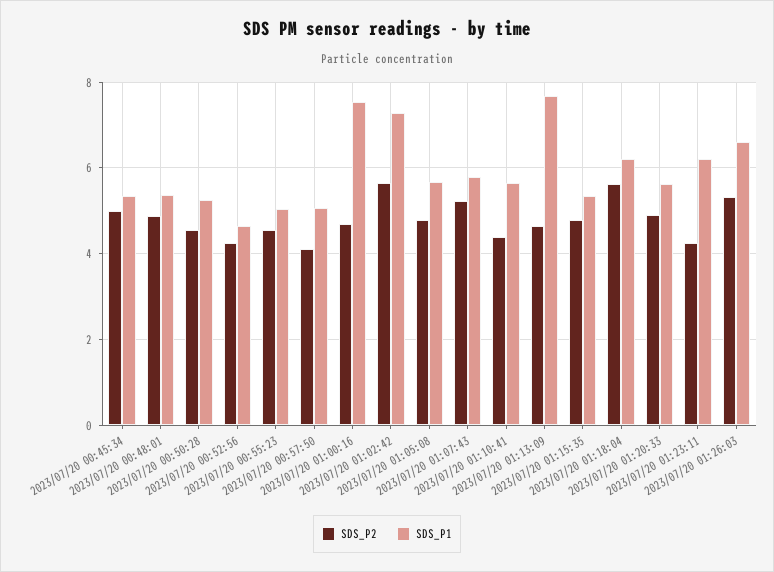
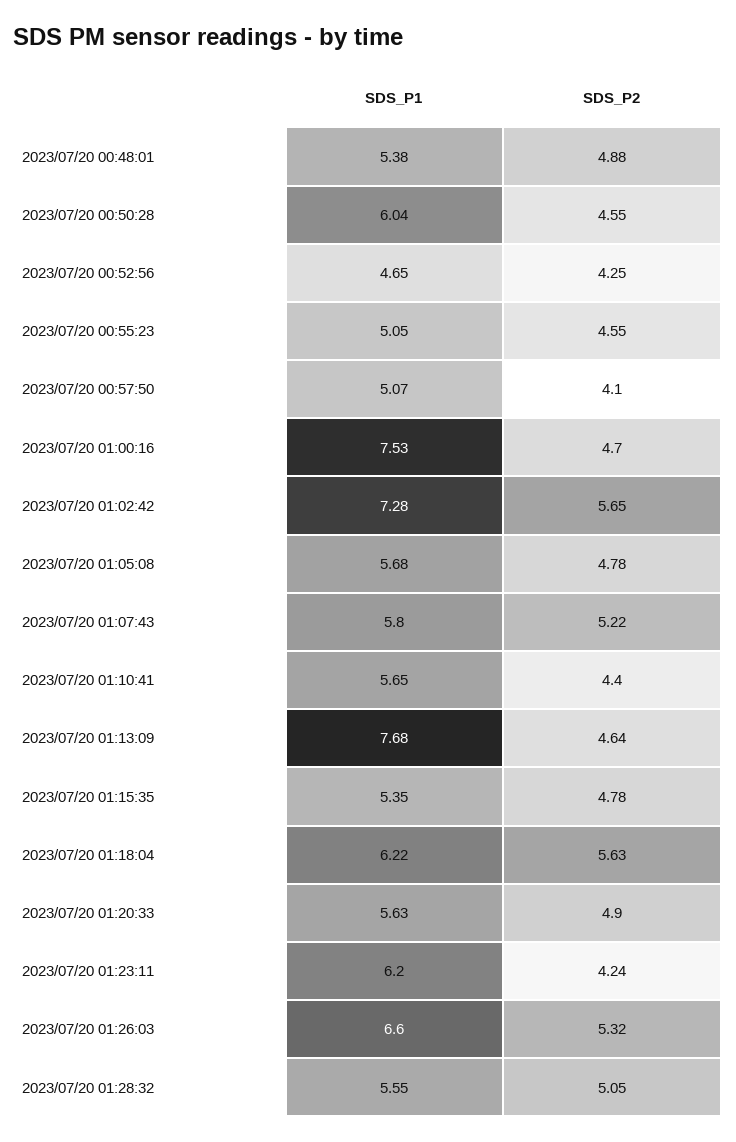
SDS_P2, 2023/07/20 00:45:34: 5 -> none
SDS_P1, 2023/07/20 00:45:34: 5.4 -> none
SDS_P1, 2023/07/20 00:50:28: 5.2 -> 6.04
SDS_P1, 2023/07/20 01:28:32: none -> 5.55
SDS_P2, 2023/07/20 01:28:32: none -> 5.05

